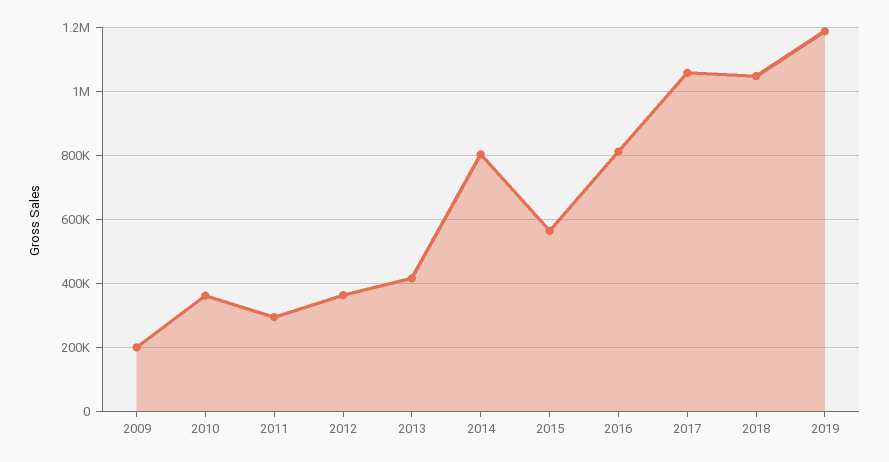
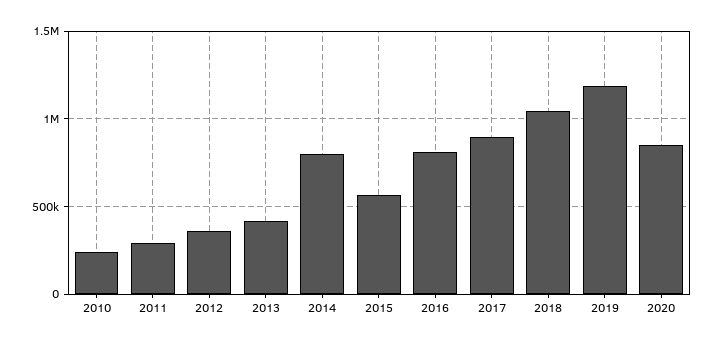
2009: 200000 -> none
2010: 360000 -> 250000
2017: 1060000 -> 900000
2020: none -> 850000

